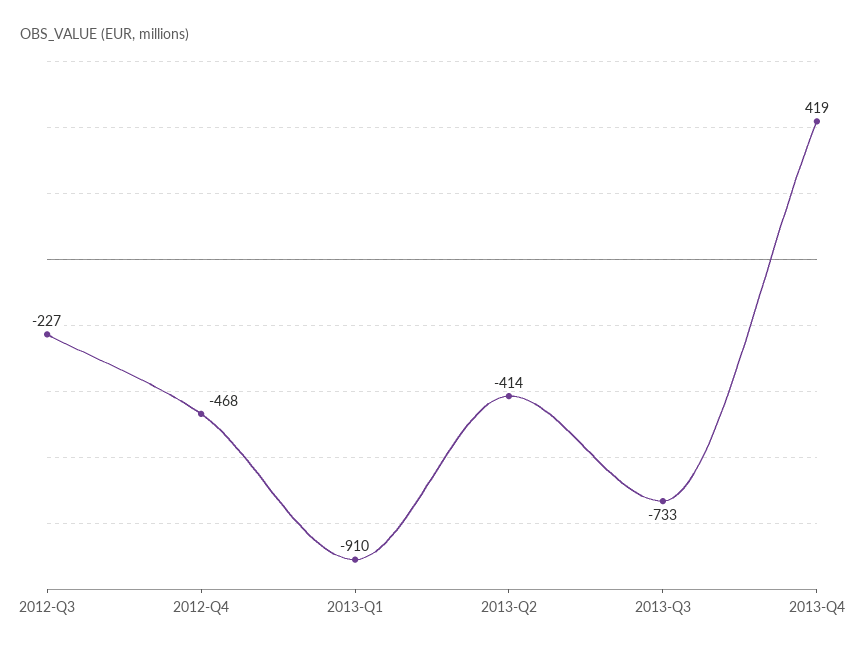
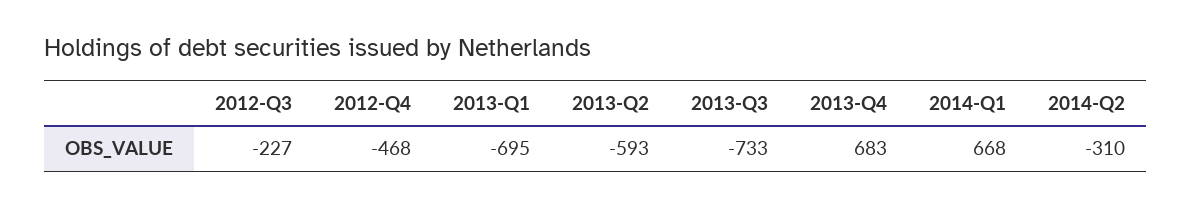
2013-Q1: -910 -> -695
2013-Q2: -414 -> -593
2013-Q4: 419 -> 683
2014-Q1: none -> 668
2014-Q2: none -> -310

